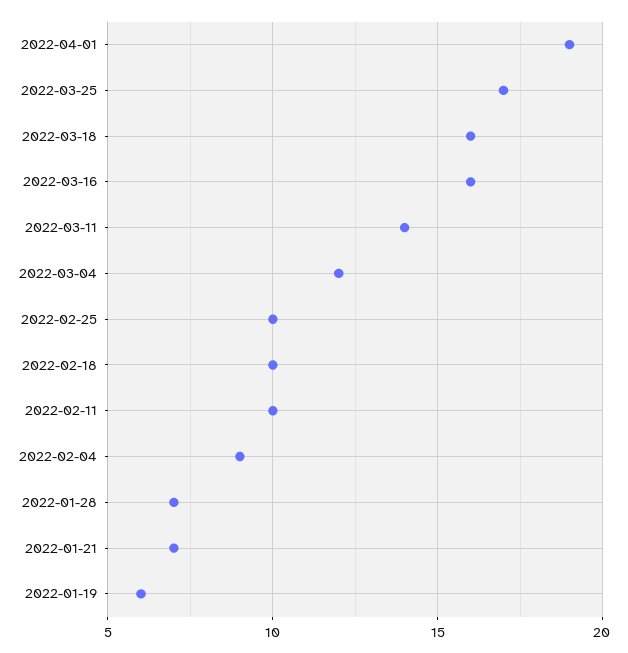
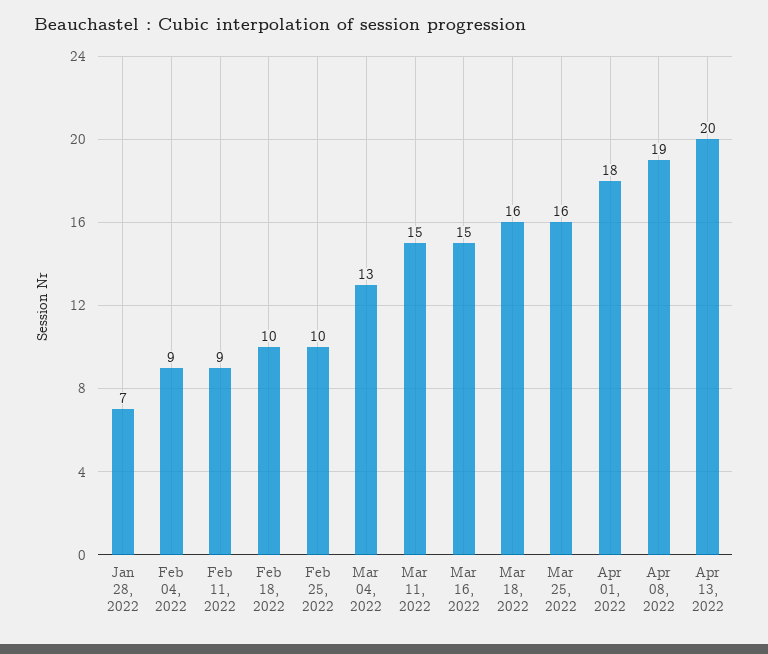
2022-04-01: 19 -> 18
2022-03-25: 17 -> 16
2022-03-16: 16 -> 15
2022-03-11: 14 -> 15
2022-03-04: 12 -> 13
2022-02-11: 10 -> 9
2022-01-21: 7 -> none
2022-01-19: 6 -> none
Apr 08, 2022: none -> 19
Apr 13, 2022: none -> 20

